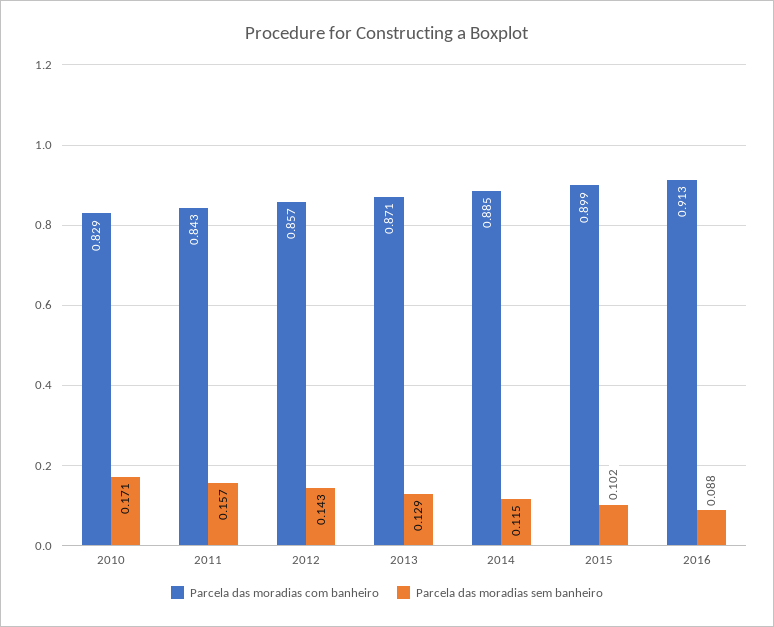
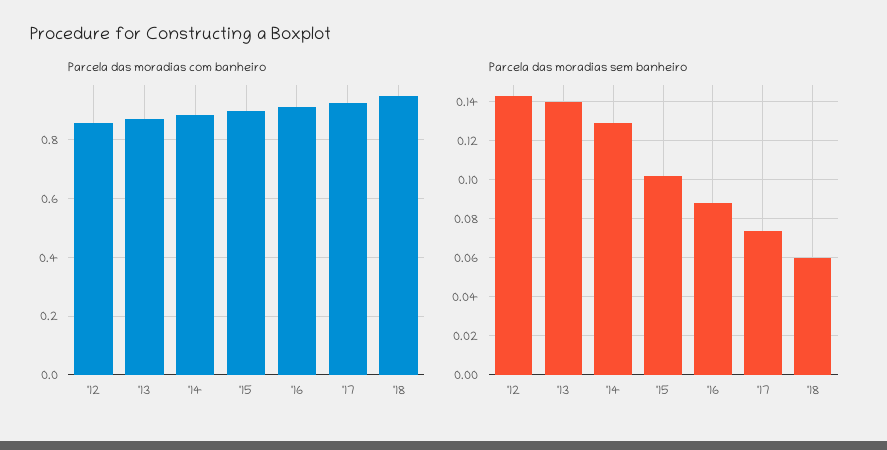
Parcela das moradias com banheiro, 2010: 0.829 -> none
Parcela das moradias sem banheiro, 2010: 0.171 -> none
Parcela das moradias com banheiro, 2011: 0.843 -> none
Parcela das moradias sem banheiro, 2011: 0.157 -> none
Parcela das moradias sem banheiro, 2013: 0.129 -> 0.14
Parcela das moradias sem banheiro, 2014: 0.115 -> 0.13
Parcela das moradias com banheiro, '17: none -> 0.925
Parcela das moradias com banheiro, '18: none -> 0.95
Parcela das moradias sem banheiro, '17: none -> 0.075
Parcela das moradias sem banheiro, '18: none -> 0.06

